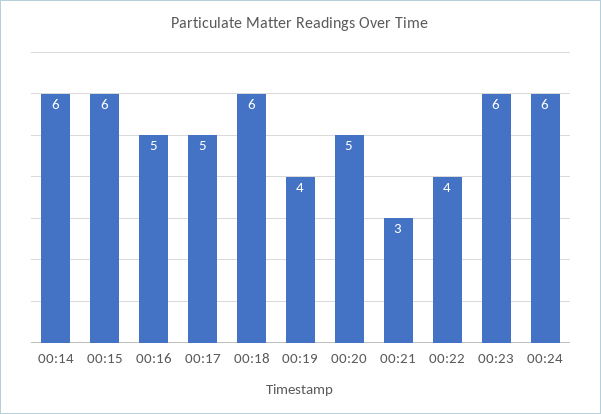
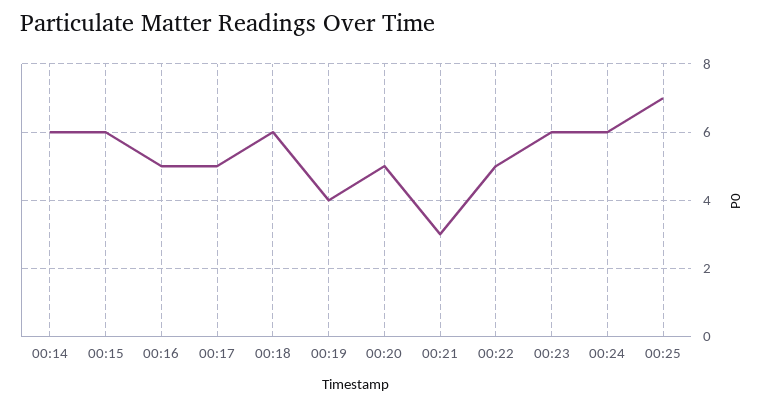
00:22: 4 -> 5
00:25: none -> 7

